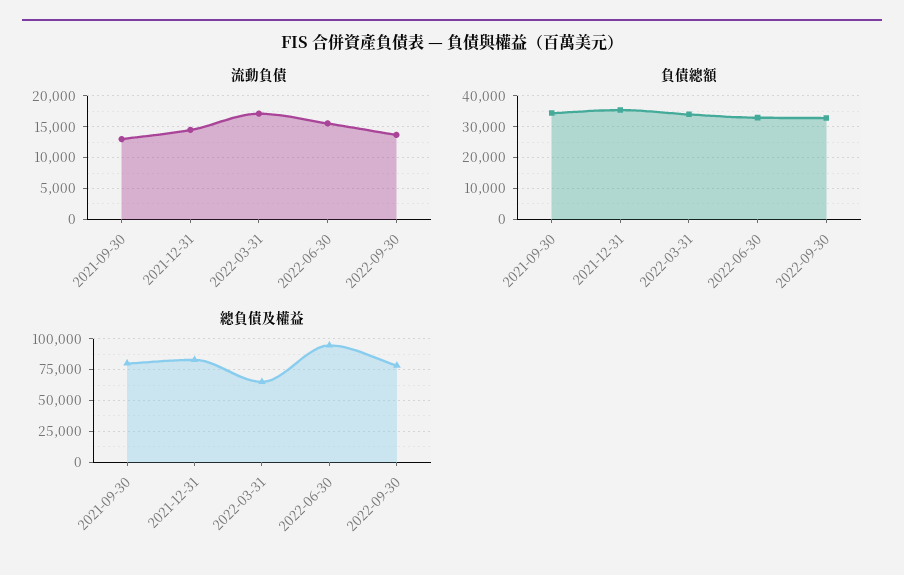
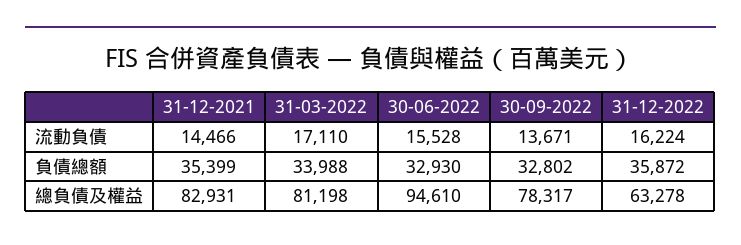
流動負債, 2021-09-30: 13000 -> none
負債總額, 2021-09-30: 34000 -> none
總負債及權益, 2021-09-30: 80000 -> none
總負債及權益, 2022-03-31: 65000 -> 81198
流動負債, 31-12-2022: none -> 16224
負債總額, 31-12-2022: none -> 35872
總負債及權益, 31-12-2022: none -> 63278

